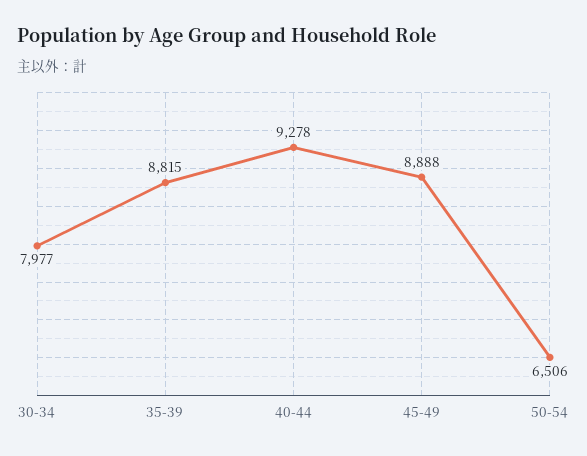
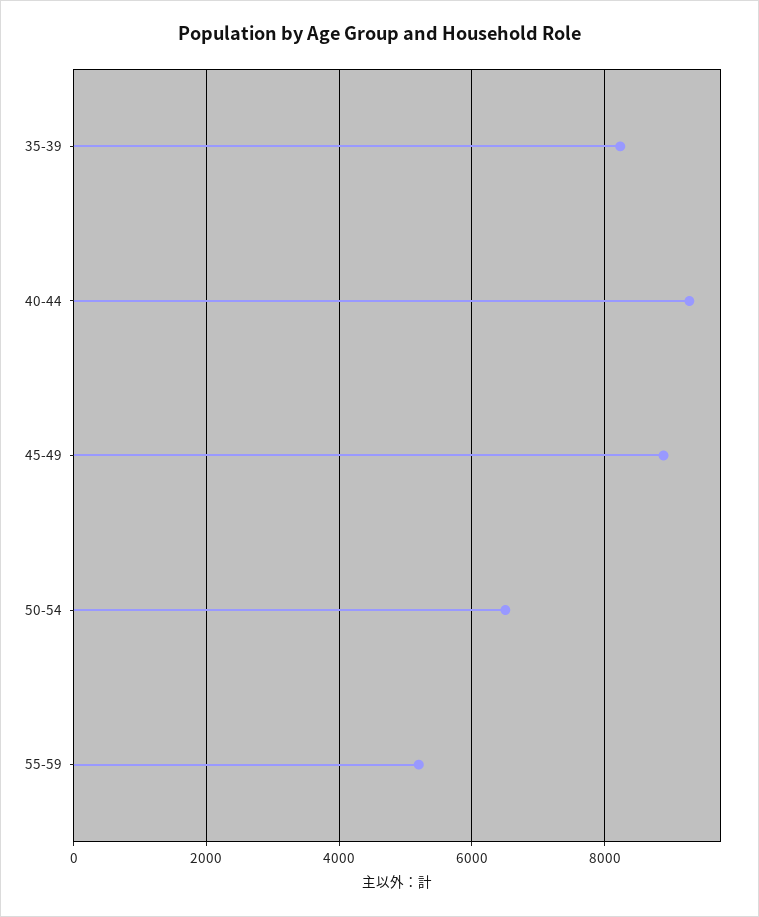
30-34: 7977 -> none
35-39: 8815 -> 8200
55-59: none -> 5200

